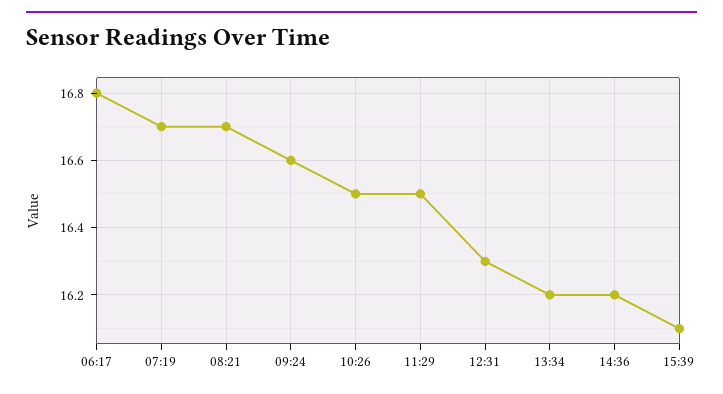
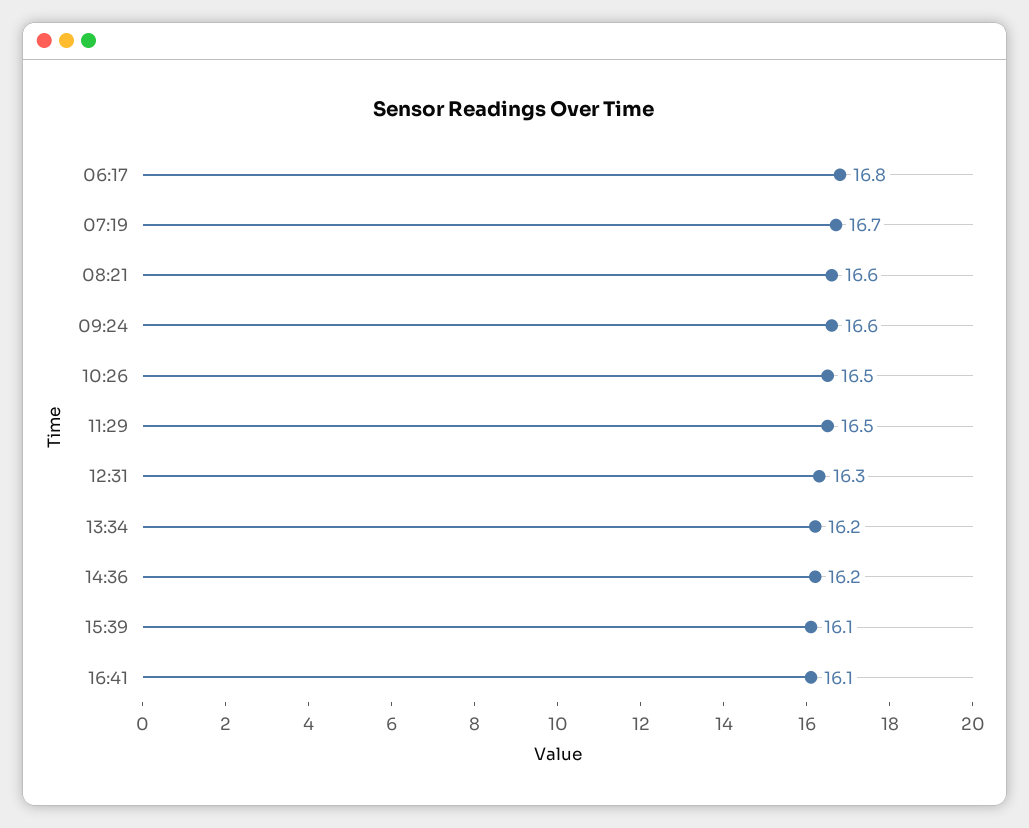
08:21: 16.7 -> 16.6
16:41: none -> 16.1

